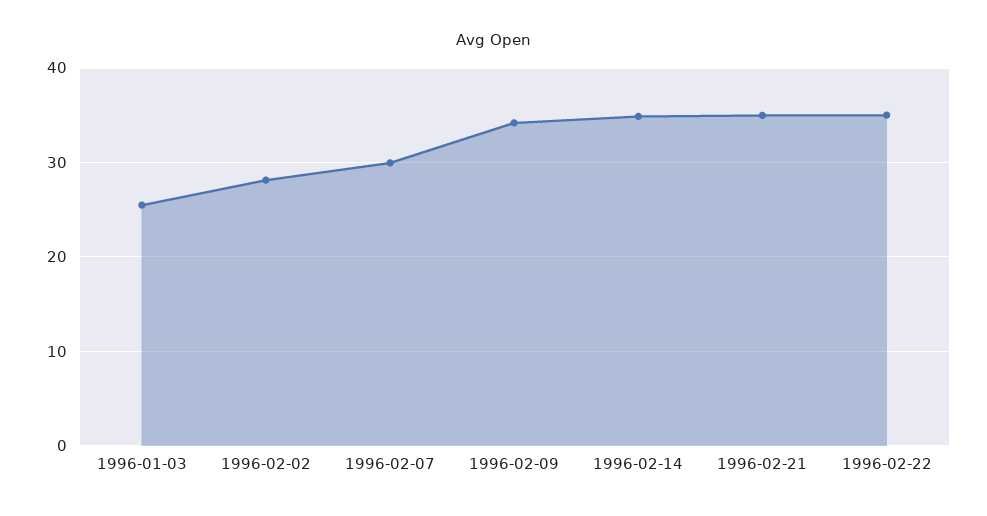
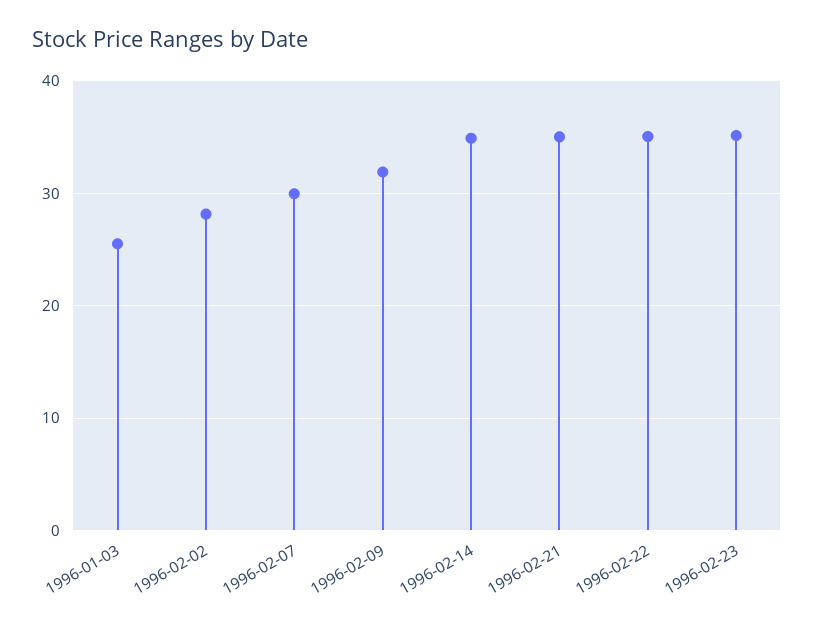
1996-02-09: 34 -> 32
1996-02-23: none -> 35

